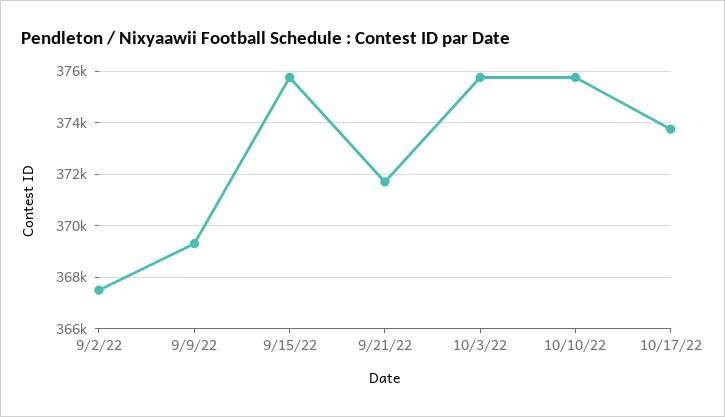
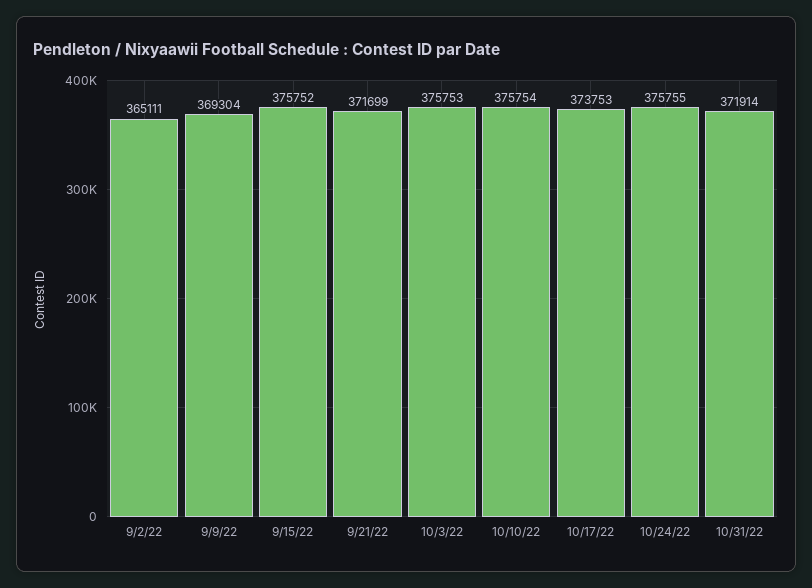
9/2/22: 367500 -> 365111
10/24/22: none -> 375755
10/31/22: none -> 371914

